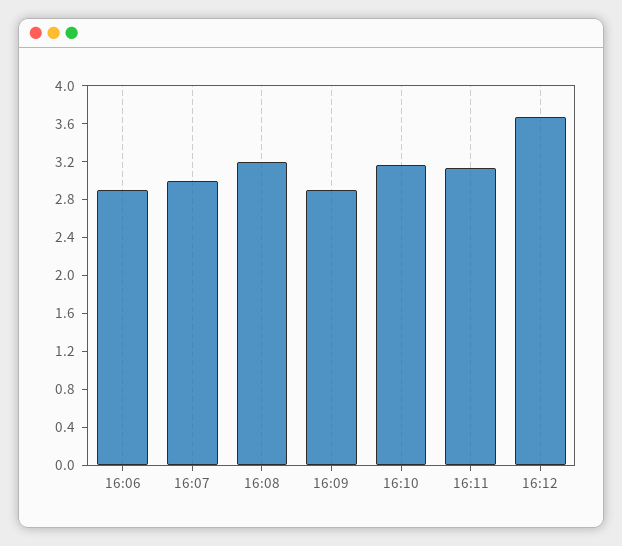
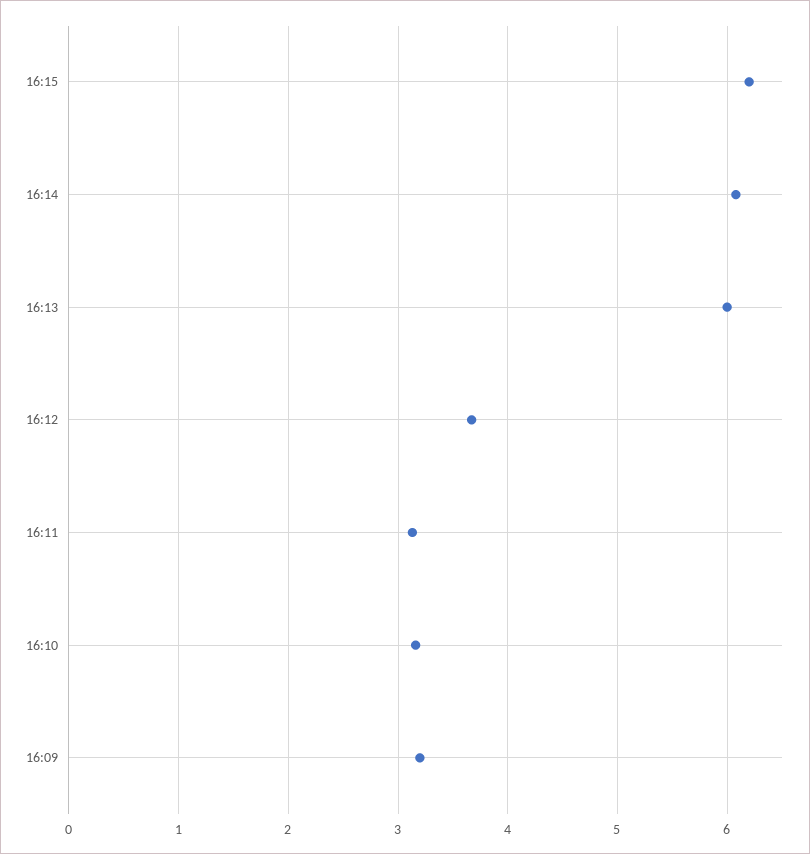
16:06: 2.9 -> none
16:07: 3 -> none
16:08: 3.2 -> none
16:09: 2.9 -> 3.2
16:15: none -> 6.2
16:14: none -> 6.1
16:13: none -> 6

